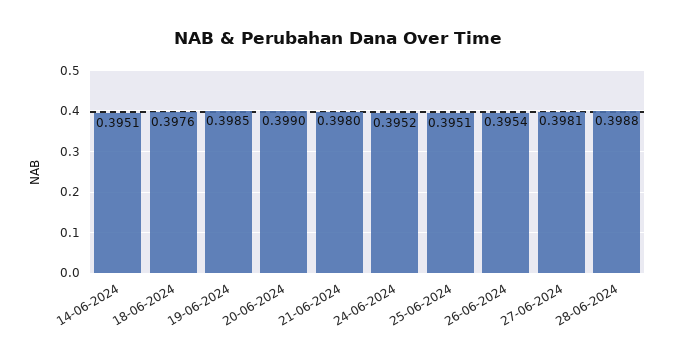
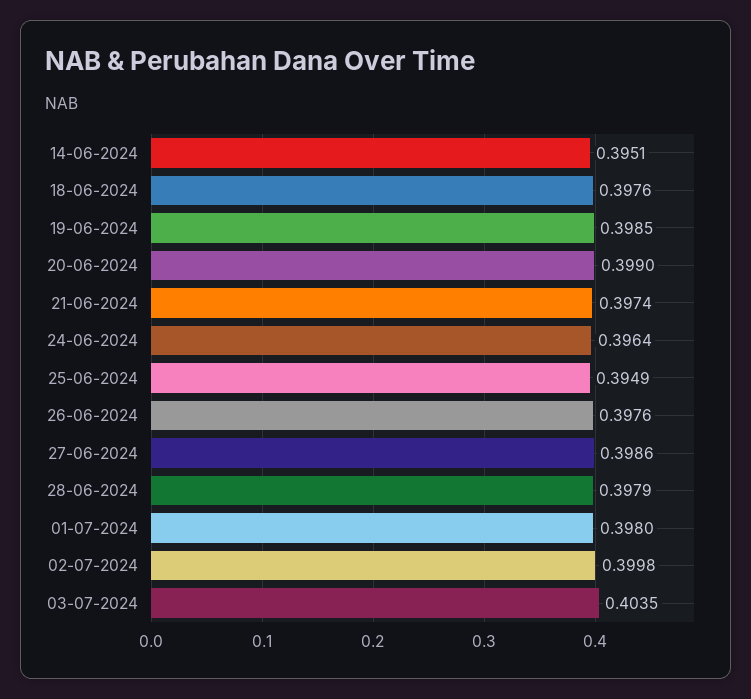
21-06-2024: 0.398 -> 0.3974
24-06-2024: 0.3952 -> 0.3964
25-06-2024: 0.3951 -> 0.3949
26-06-2024: 0.3954 -> 0.3976
27-06-2024: 0.3981 -> 0.3986
28-06-2024: 0.3988 -> 0.3979
01-07-2024: none -> 0.398
02-07-2024: none -> 0.3998
03-07-2024: none -> 0.4035

